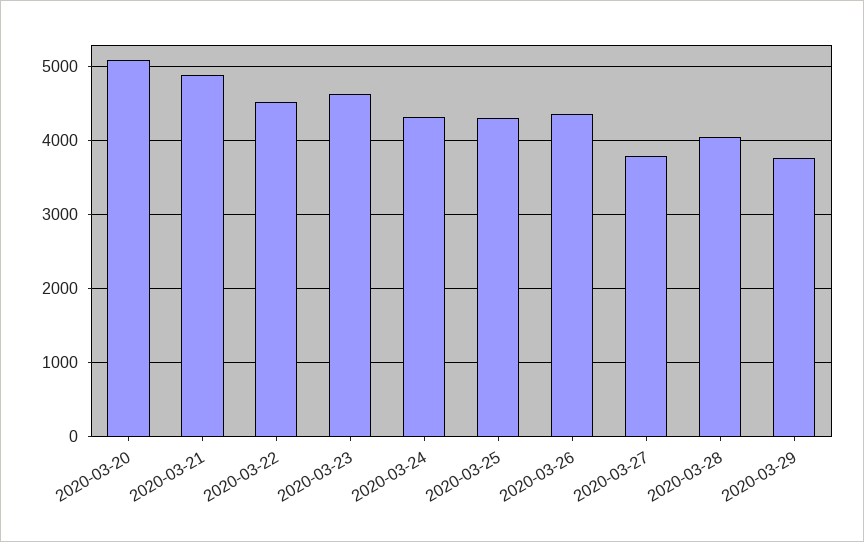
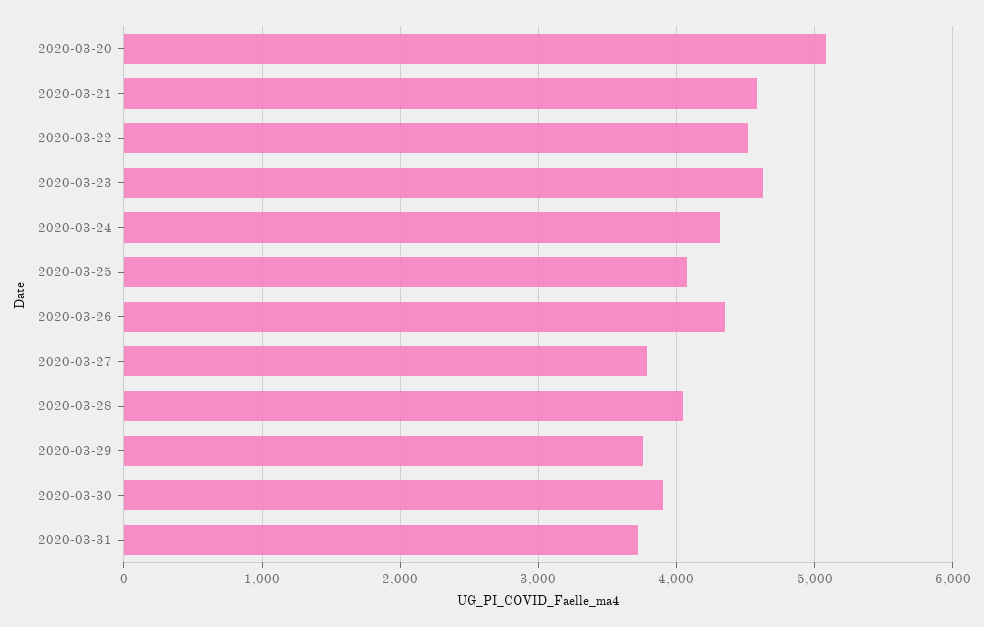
2020-03-21: 4900 -> 4600
2020-03-25: 4300 -> 4100
2020-03-30: none -> 3900
2020-03-31: none -> 3700

